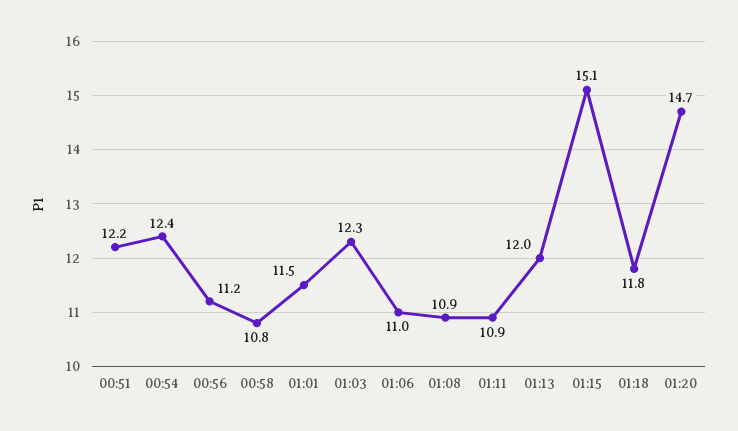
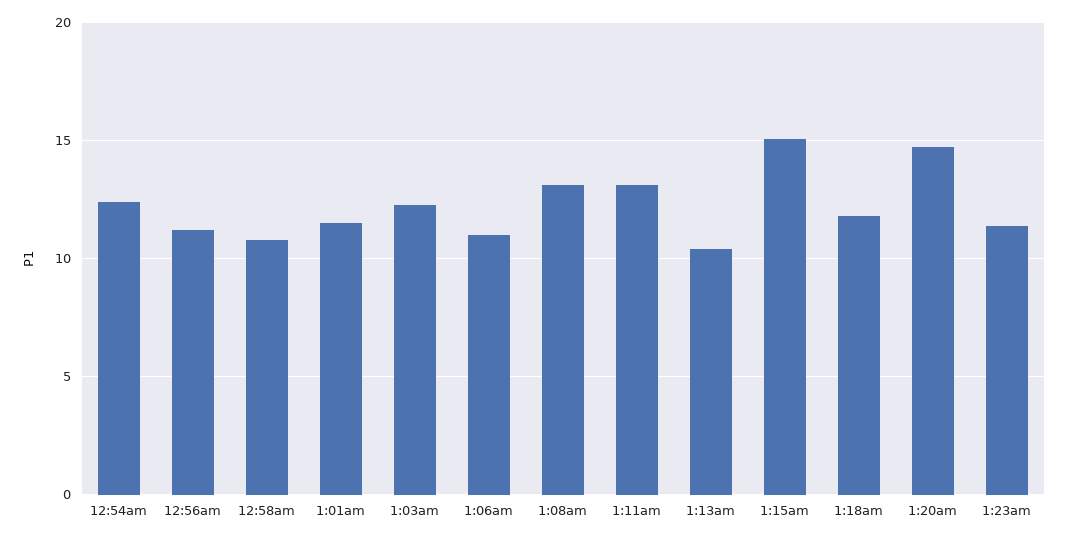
00:51: 12.2 -> none
01:08: 10.9 -> 13
01:11: 10.9 -> 13
01:13: 12 -> 10.5
1:23am: none -> 11.5

